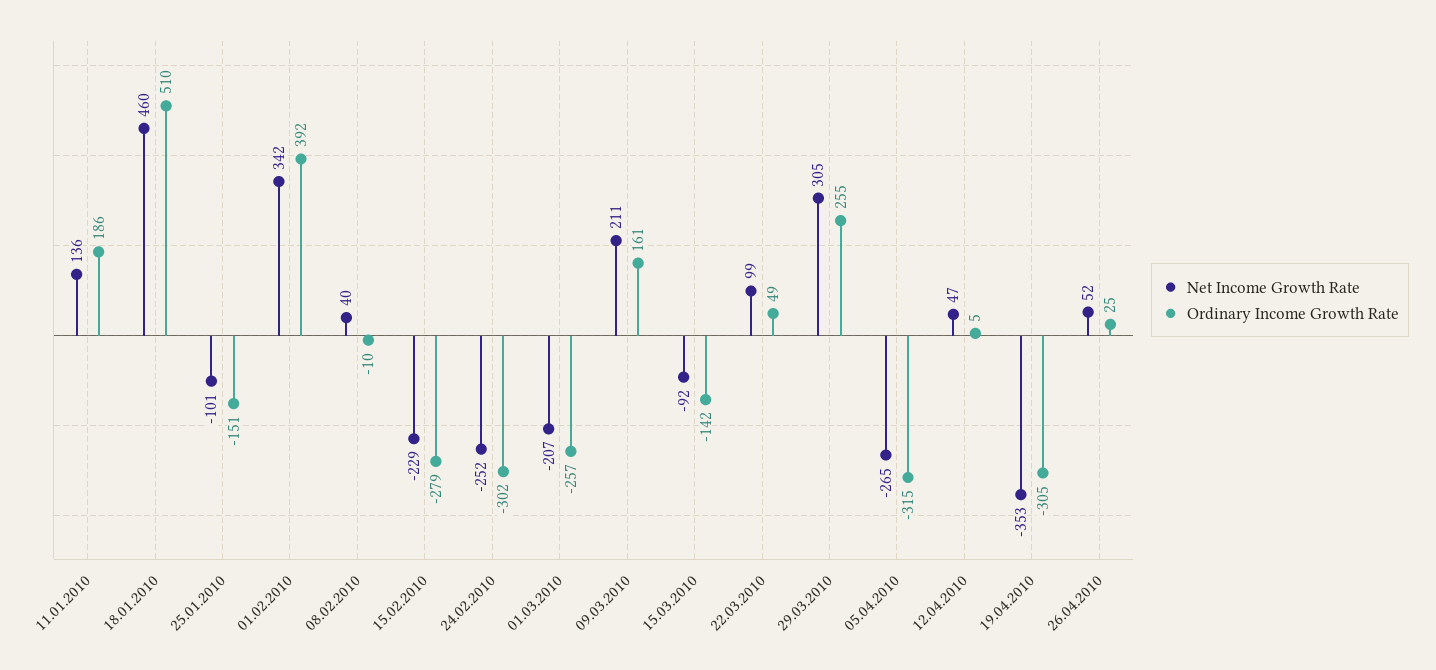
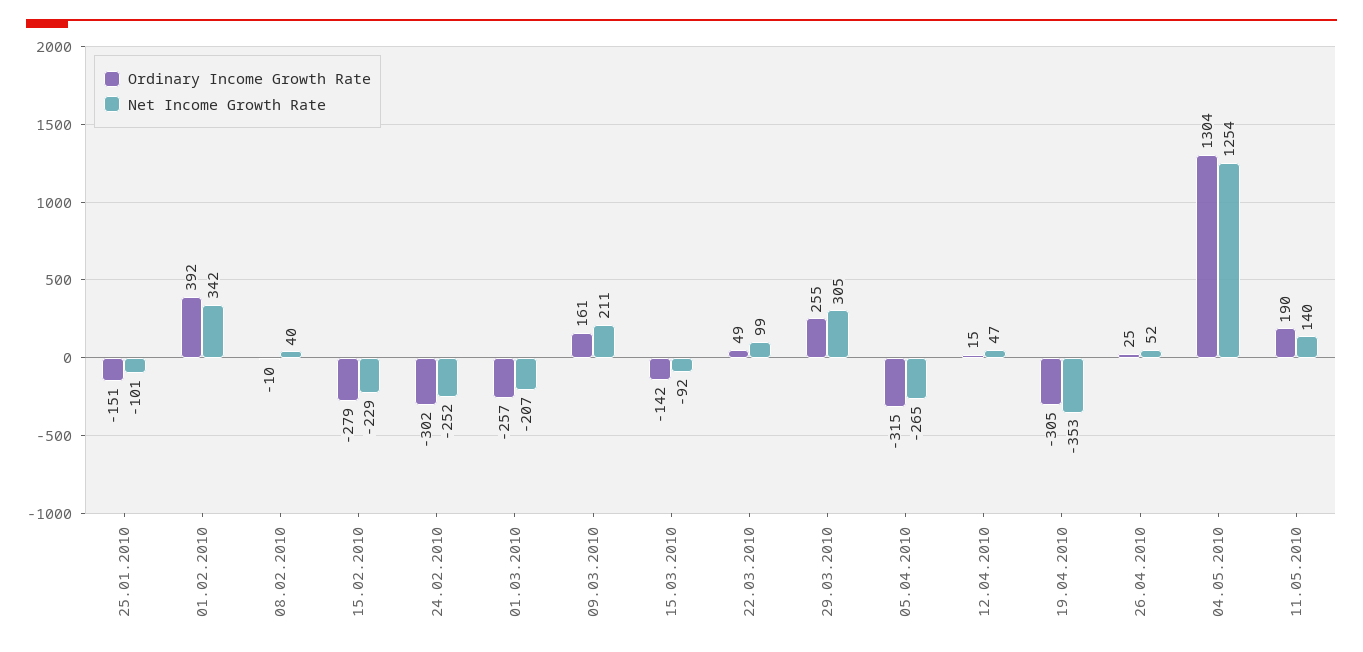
Net Income Growth Rate, 11.01.2010: 136 -> none
Ordinary Income Growth Rate, 11.01.2010: 186 -> none
Net Income Growth Rate, 18.01.2010: 460 -> none
Ordinary Income Growth Rate, 18.01.2010: 510 -> none
Ordinary Income Growth Rate, 12.04.2010: 5 -> 15
Ordinary Income Growth Rate, 04.05.2010: none -> 1304
Net Income Growth Rate, 04.05.2010: none -> 1254
Ordinary Income Growth Rate, 11.05.2010: none -> 190
Net Income Growth Rate, 11.05.2010: none -> 140

